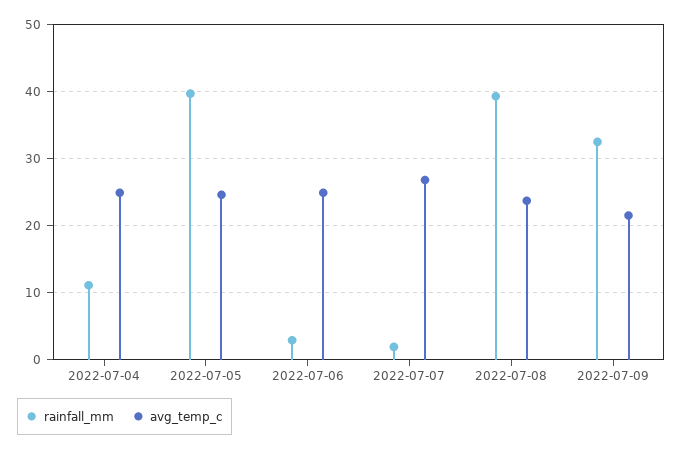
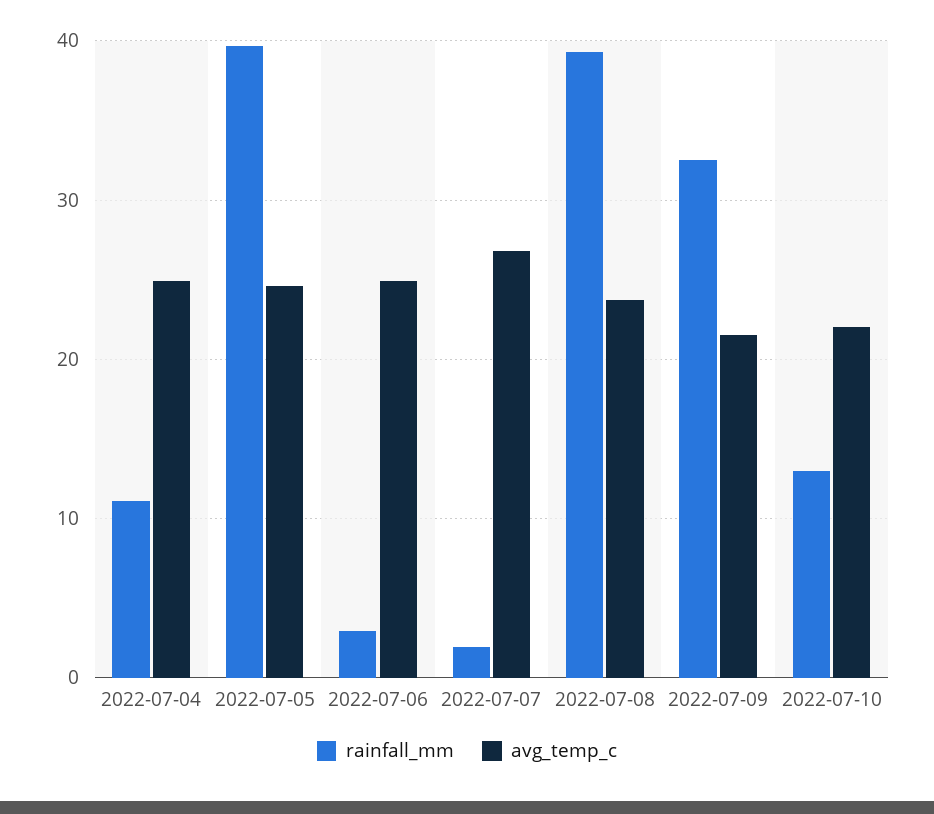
rainfall_mm, 2022-07-10: none -> 13
avg_temp_c, 2022-07-10: none -> 22

